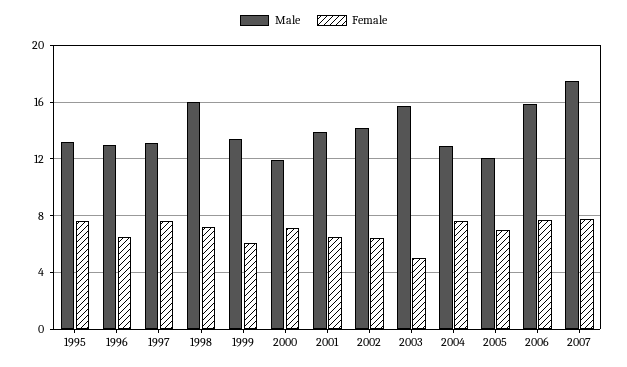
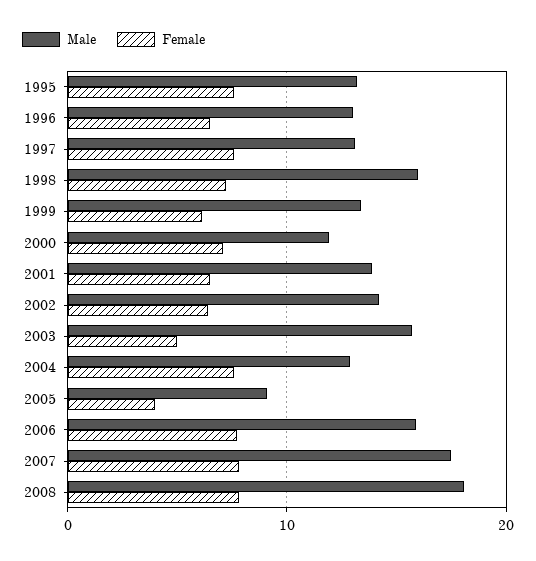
Male, 2005: 12 -> 9
Female, 2005: 7 -> 4
Male, 2008: none -> 18
Female, 2008: none -> 8

